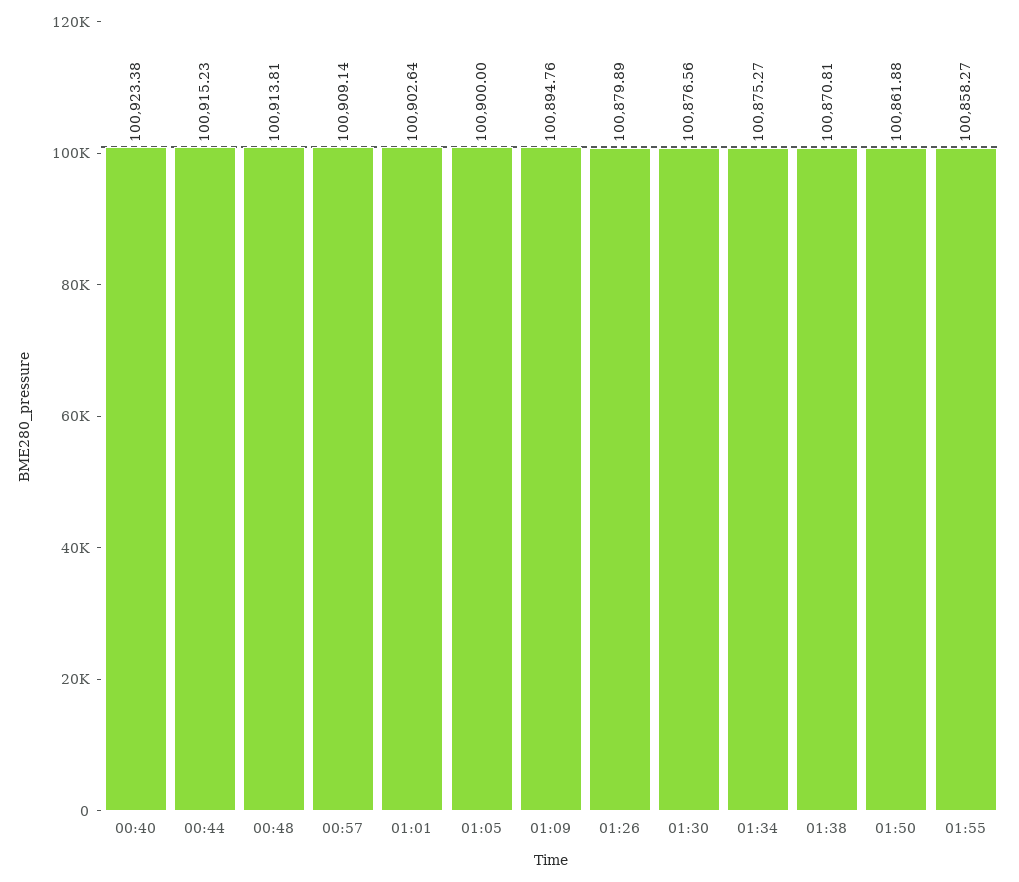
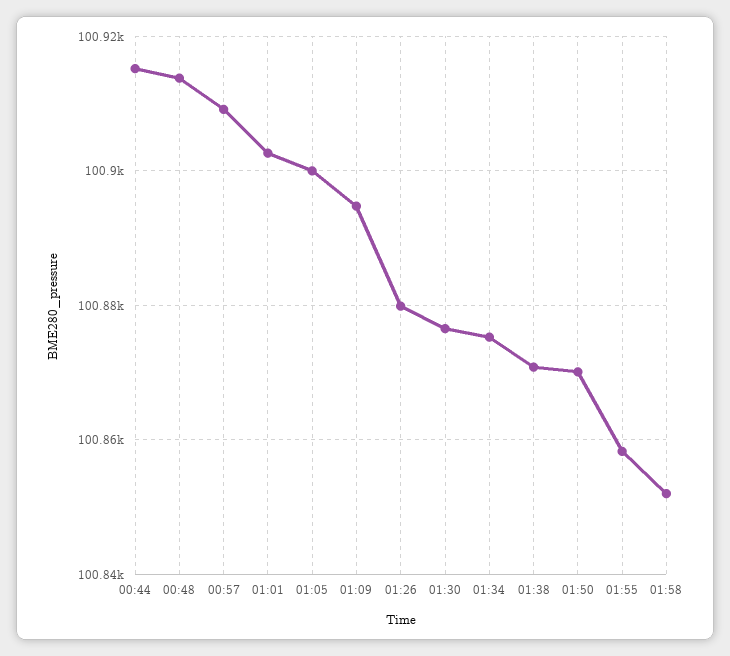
00:40: 100923.38 -> none
01:50: 100861.88 -> 100870
01:58: none -> 100852

